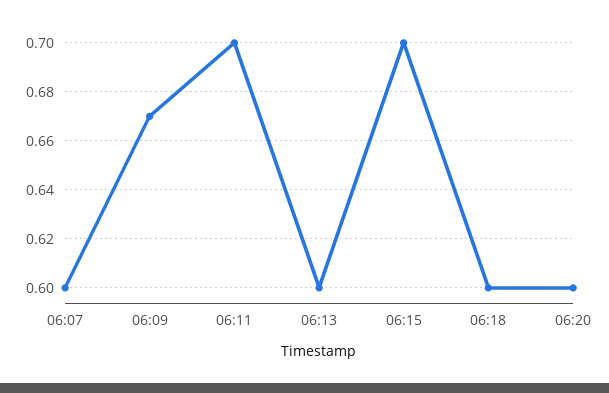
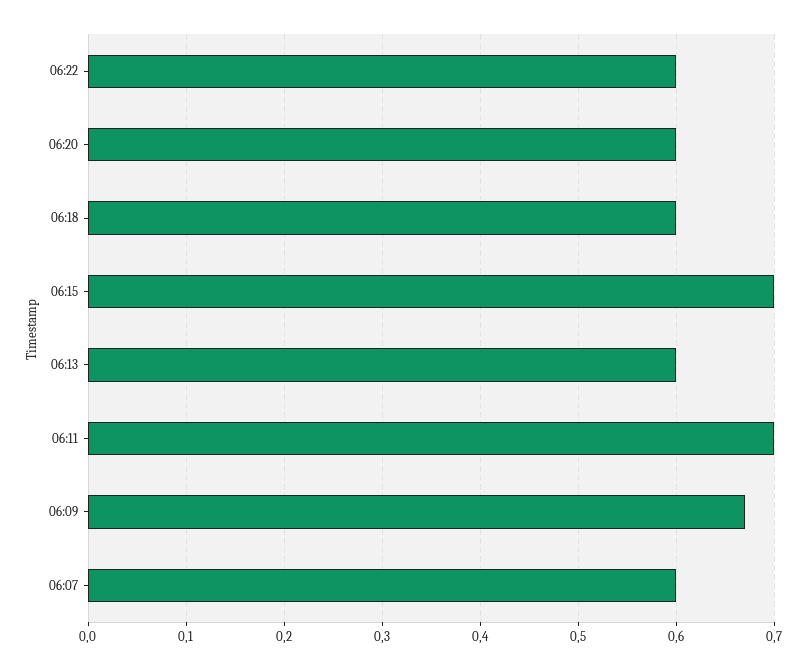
06:22: none -> 0.6

